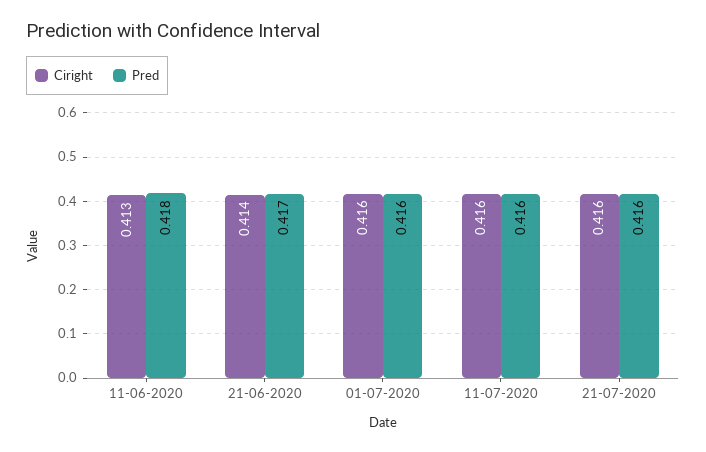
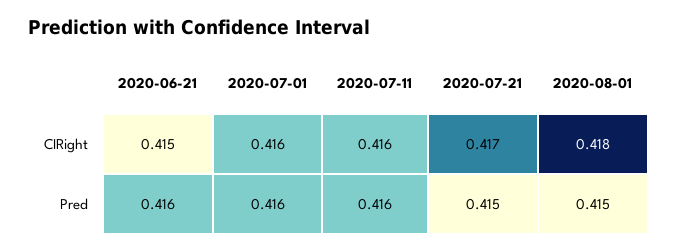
Ciright, 11-06-2020: 0.413 -> none
Pred, 11-06-2020: 0.418 -> none
Ciright, 21-06-2020: 0.414 -> 0.415
Pred, 21-06-2020: 0.417 -> 0.416
Ciright, 21-07-2020: 0.416 -> 0.417
Pred, 21-07-2020: 0.416 -> 0.415
Ciright, 2020-08-01: none -> 0.418
Pred, 2020-08-01: none -> 0.415

